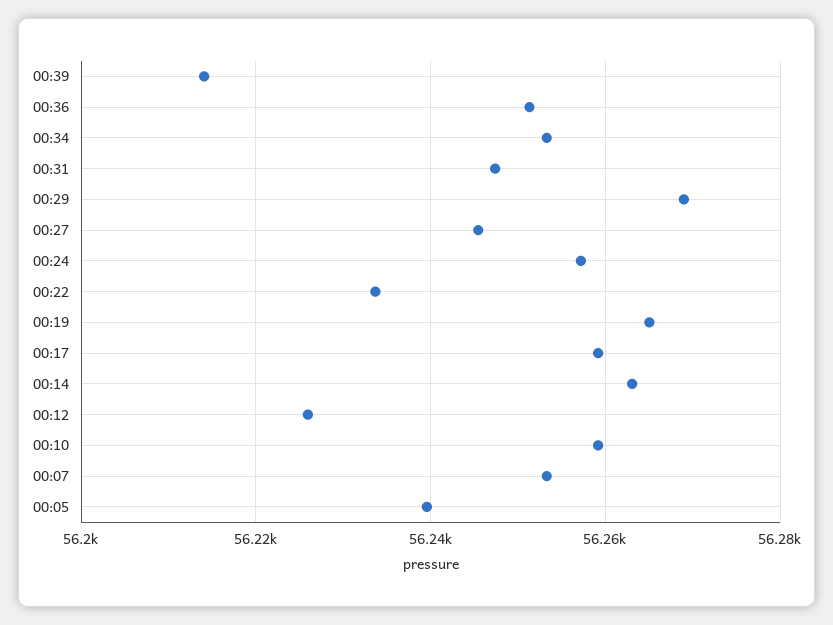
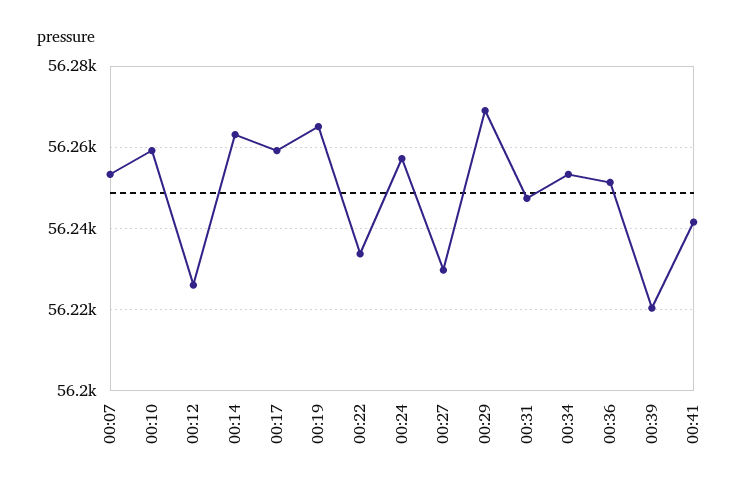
00:39: 56214 -> 56220
00:27: 56246 -> 56230
00:05: 56240 -> none
00:41: none -> 56242

